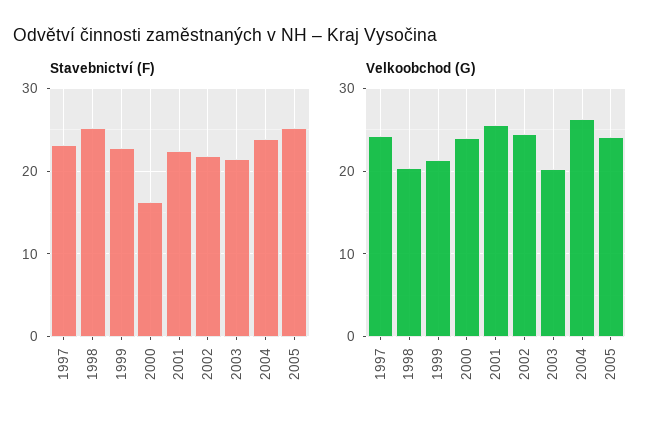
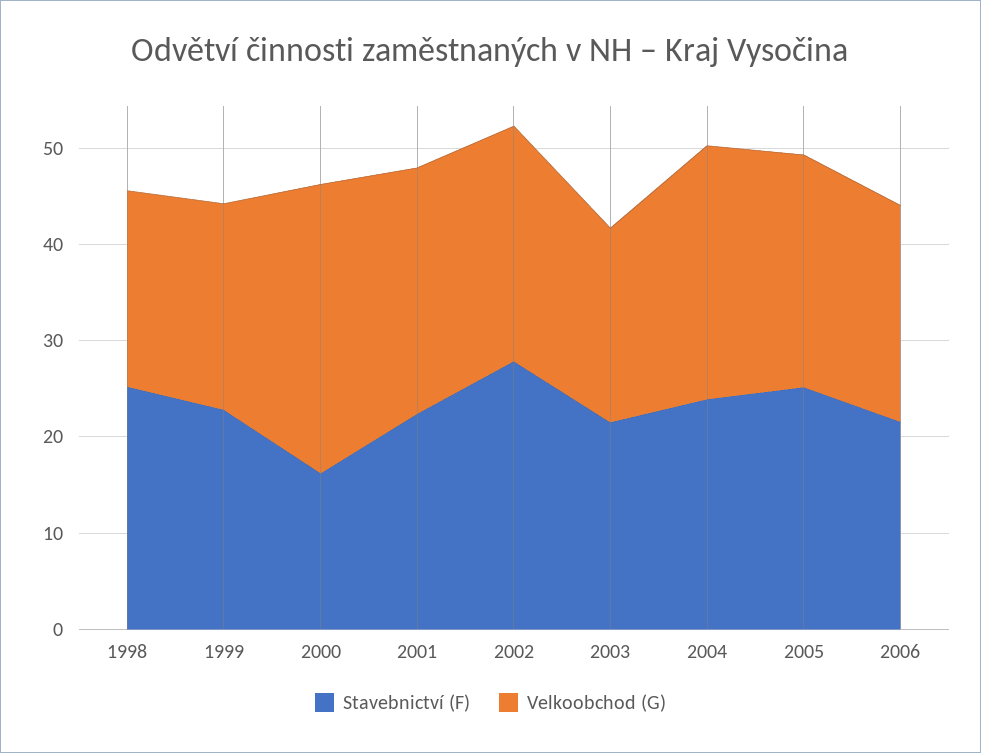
Stavebnictví (F), 1997: 23 -> none
Stavebnictví (F), 2002: 22 -> 28
Velkoobchod (G), 1997: 24 -> none
Velkoobchod (G), 2000: 24 -> 30
Stavebnictví (F), 2006: none -> 22
Velkoobchod (G), 2006: none -> 22

